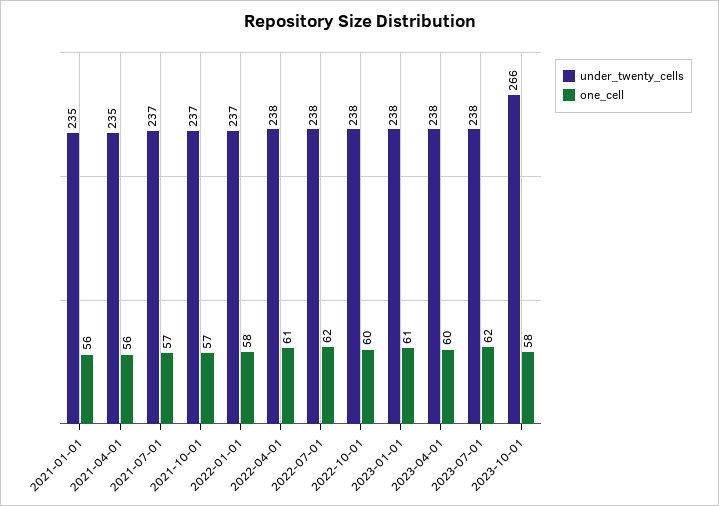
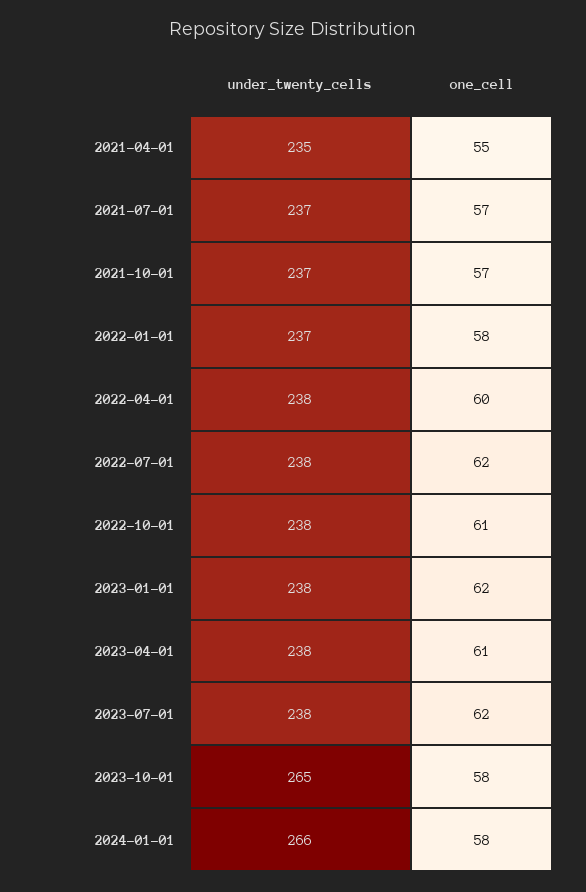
under_twenty_cells, 2021-01-01: 235 -> none
one_cell, 2021-01-01: 56 -> none
one_cell, 2021-04-01: 56 -> 55
one_cell, 2022-04-01: 61 -> 60
one_cell, 2022-10-01: 60 -> 61
one_cell, 2023-01-01: 61 -> 62
one_cell, 2023-04-01: 60 -> 61
under_twenty_cells, 2023-10-01: 266 -> 265
under_twenty_cells, 2024-01-01: none -> 266
one_cell, 2024-01-01: none -> 58

